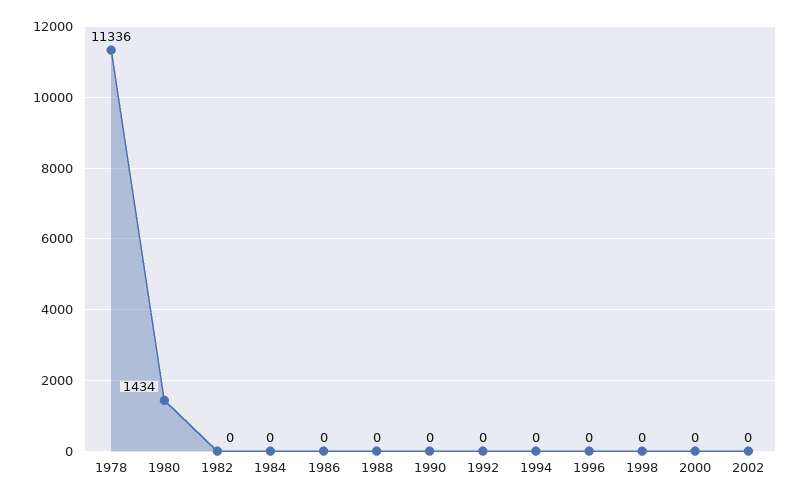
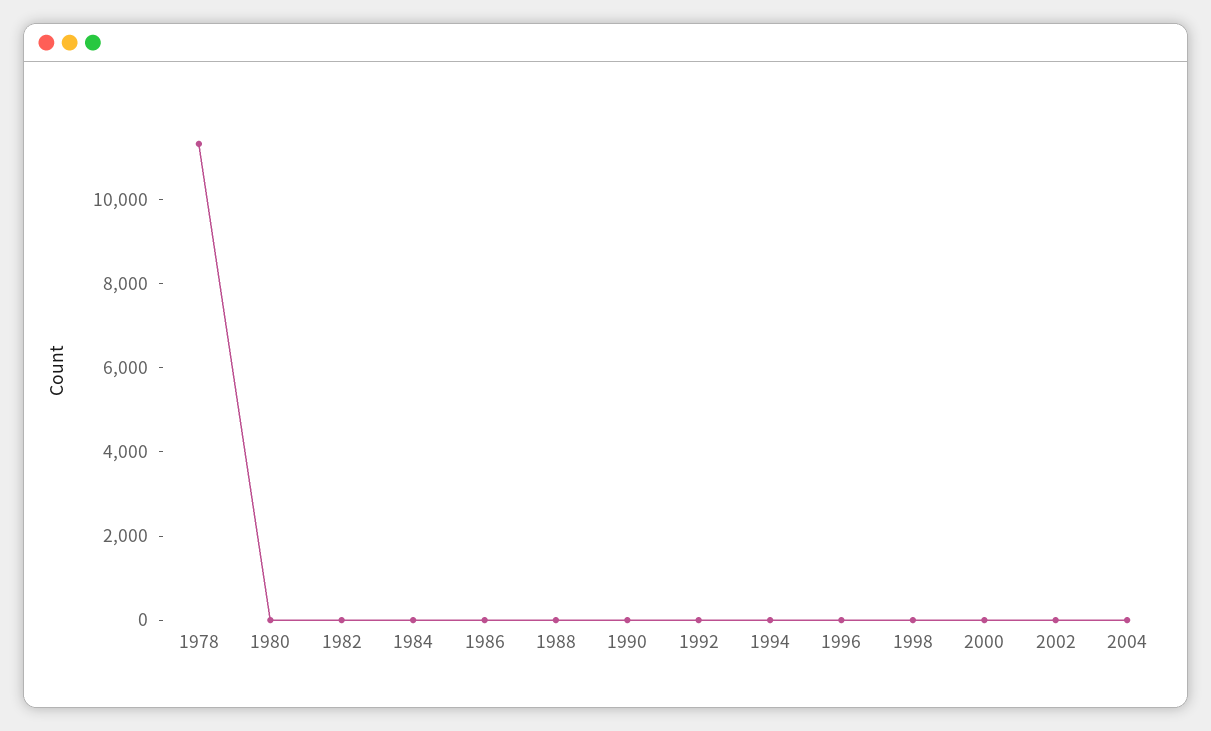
1980: 1434 -> 0
2004: none -> 0

